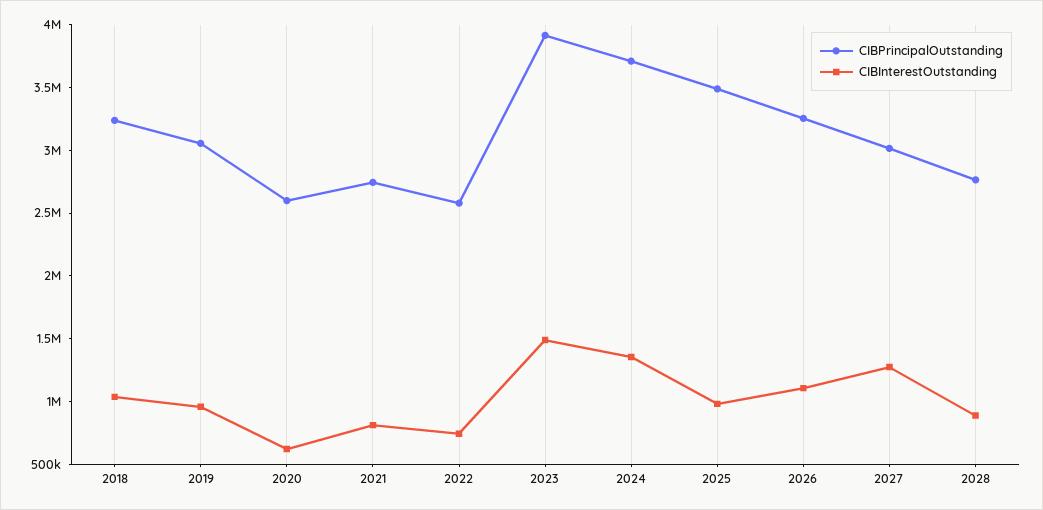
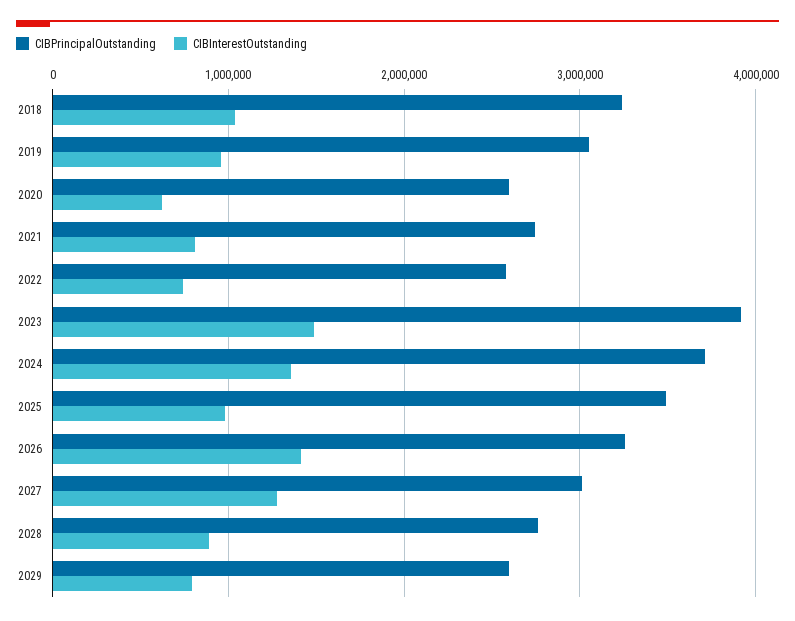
CIBInterestOutstanding, 2026: 1100000 -> 1400000
CIBPrincipalOutstanding, 2029: none -> 2600000
CIBInterestOutstanding, 2029: none -> 800000

